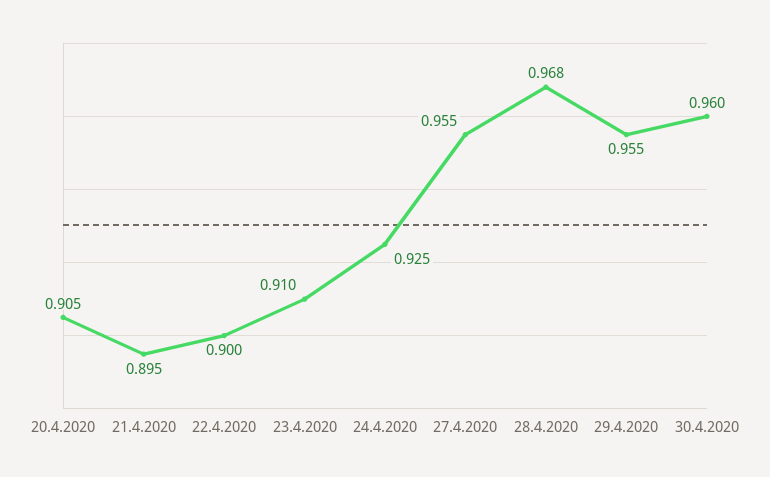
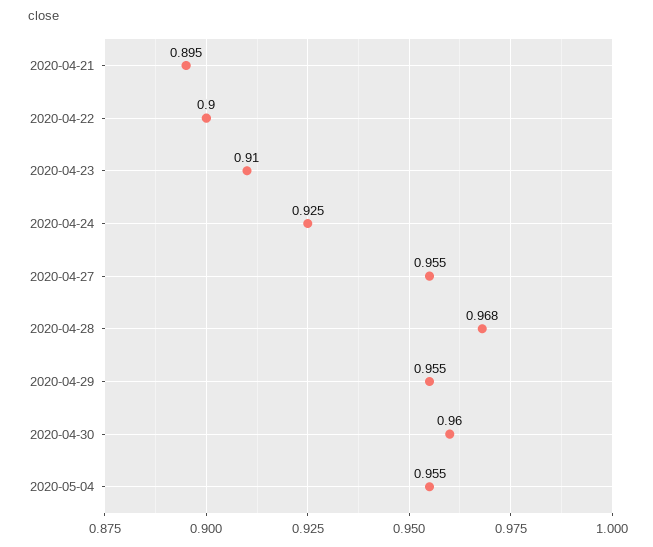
20.4.2020: 0.905 -> none
2020-05-04: none -> 0.955

